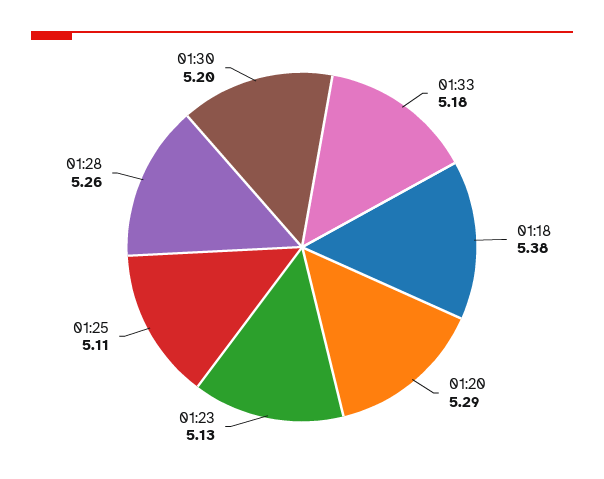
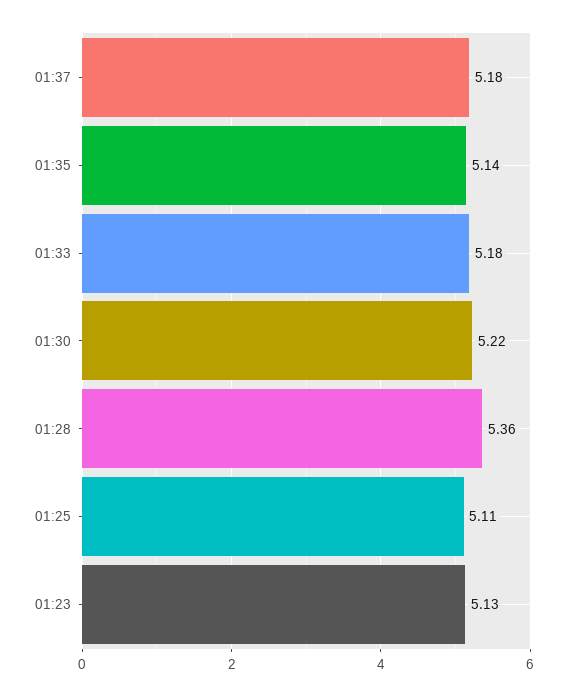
01:18: 5.38 -> none
01:20: 5.29 -> none
01:28: 5.26 -> 5.36
01:30: 5.2 -> 5.22
01:37: none -> 5.18
01:35: none -> 5.14

